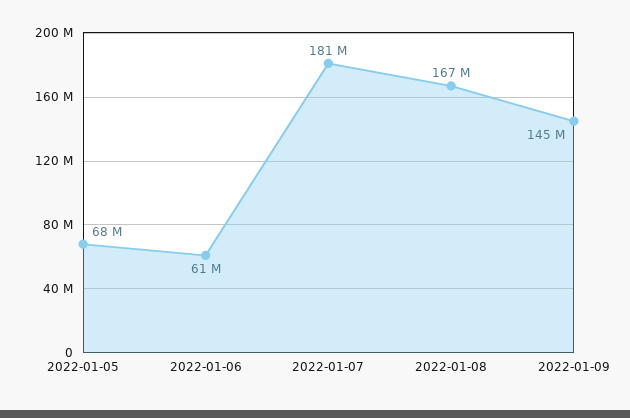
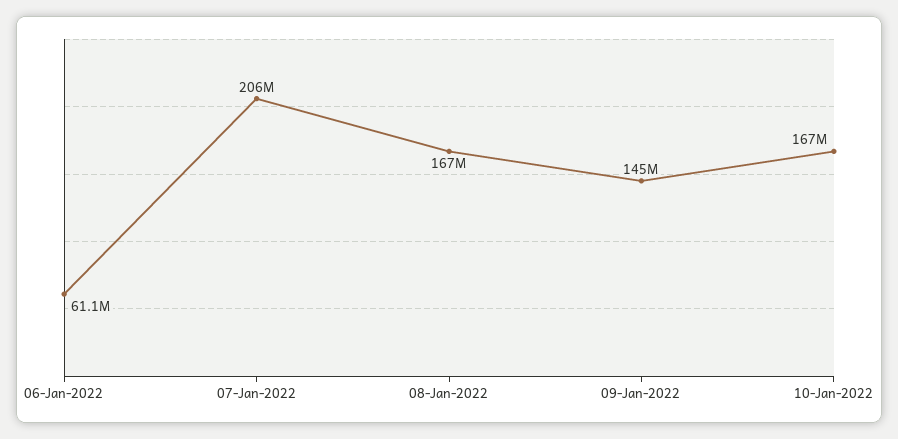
2022-01-05: 68000000 -> none
2022-01-07: 181000000 -> 206000000
10-Jan-2022: none -> 167000000

